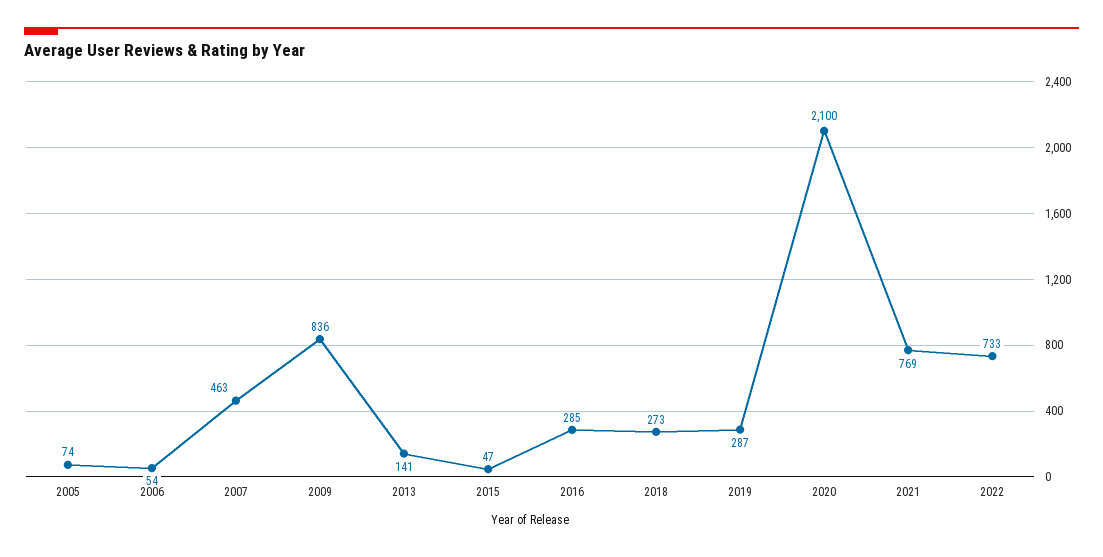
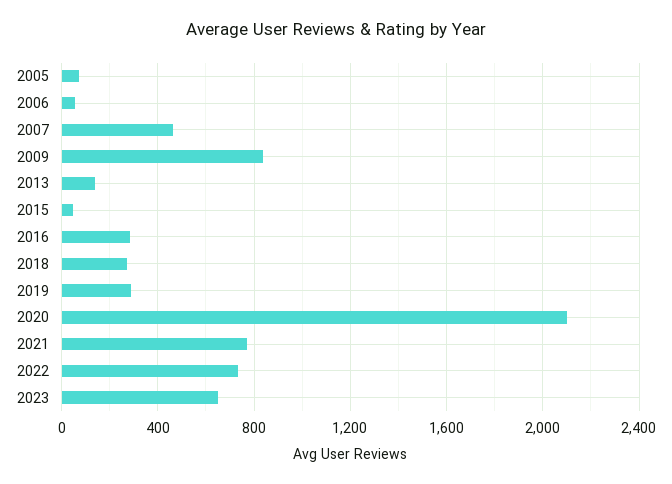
2023: none -> 650

